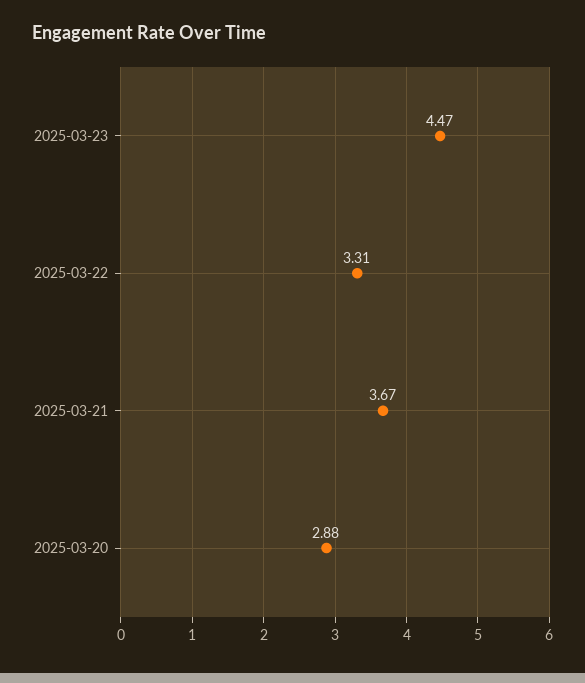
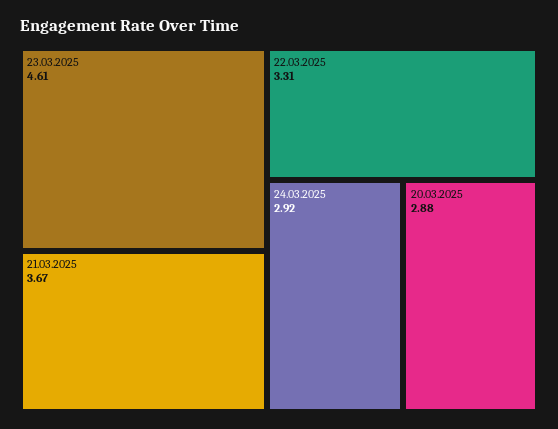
2025-03-23: 4.47 -> 4.61
24.03.2025: none -> 2.92

